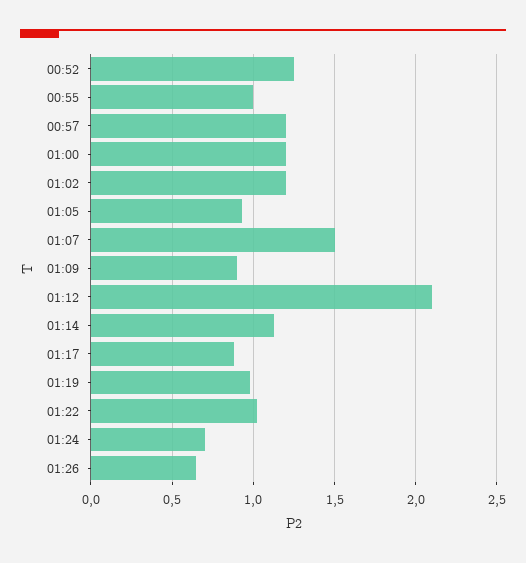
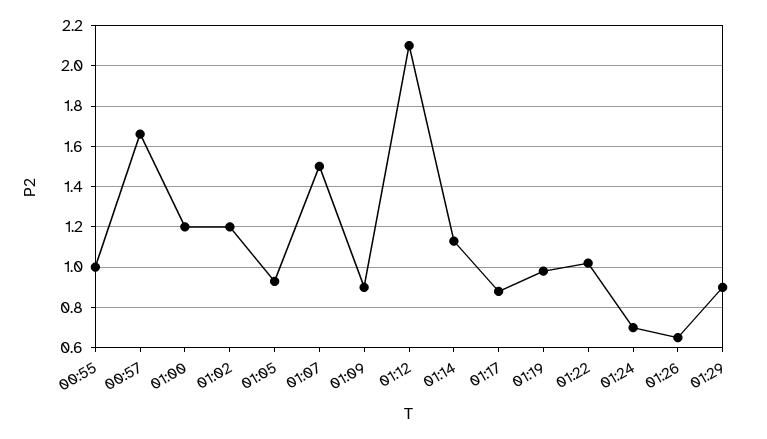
00:52: 1.25 -> none
00:57: 1.2 -> 1.65
01:29: none -> 0.9

